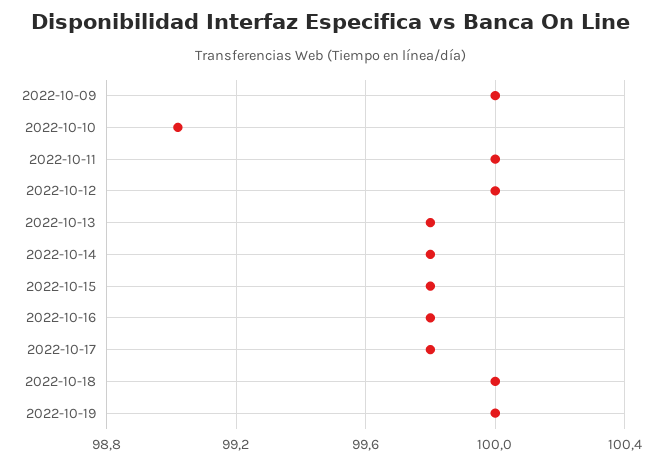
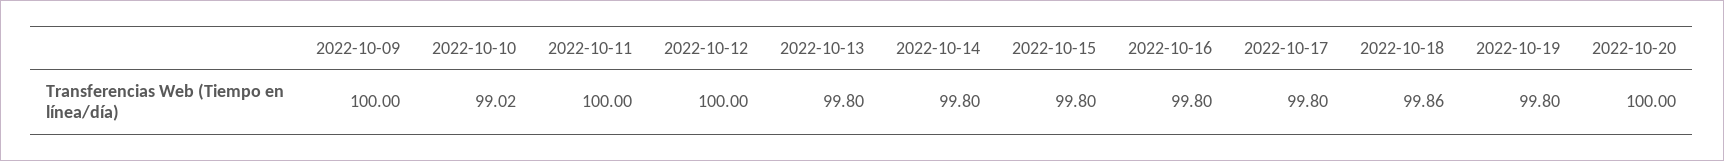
2022-10-18: 100 -> 99.86
2022-10-19: 100 -> 99.8
2022-10-20: none -> 100

